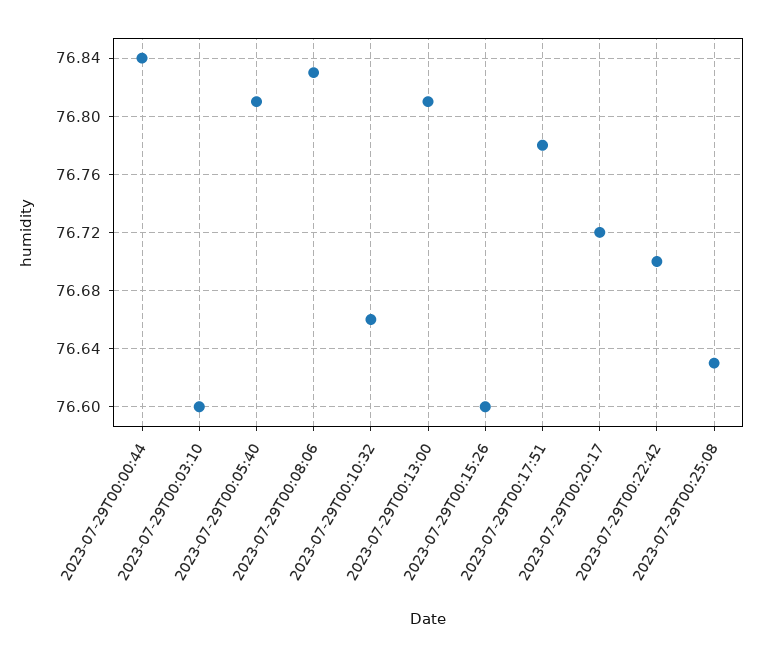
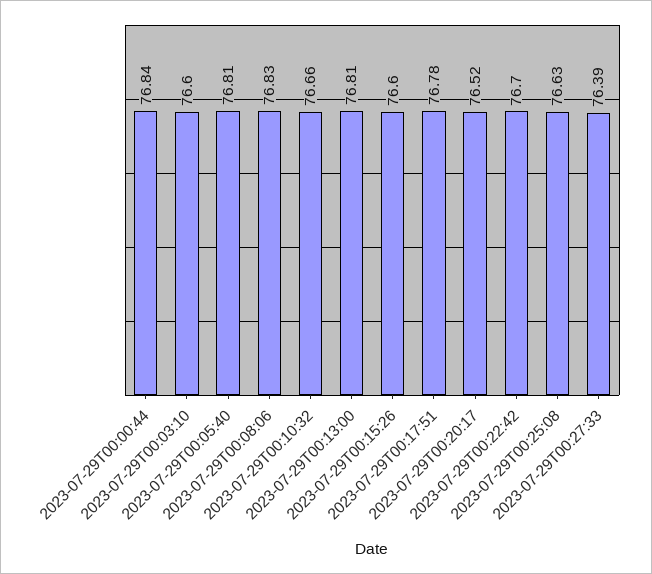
2023-07-29T00:20:17: 76.72 -> 76.52
2023-07-29T00:27:33: none -> 76.39

